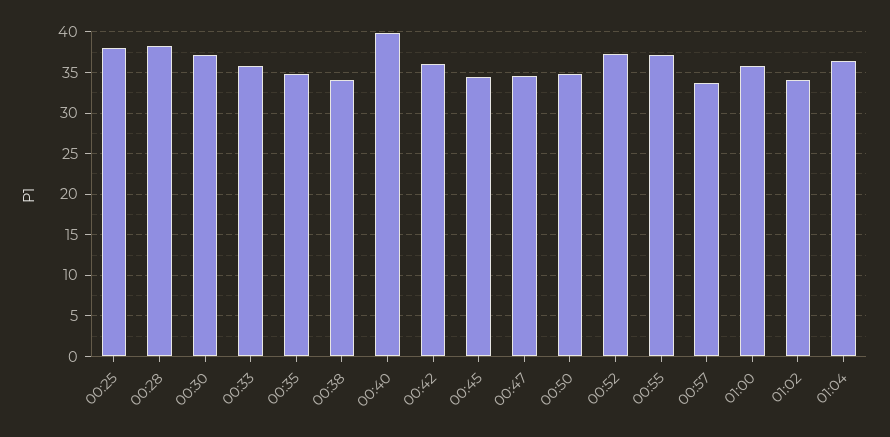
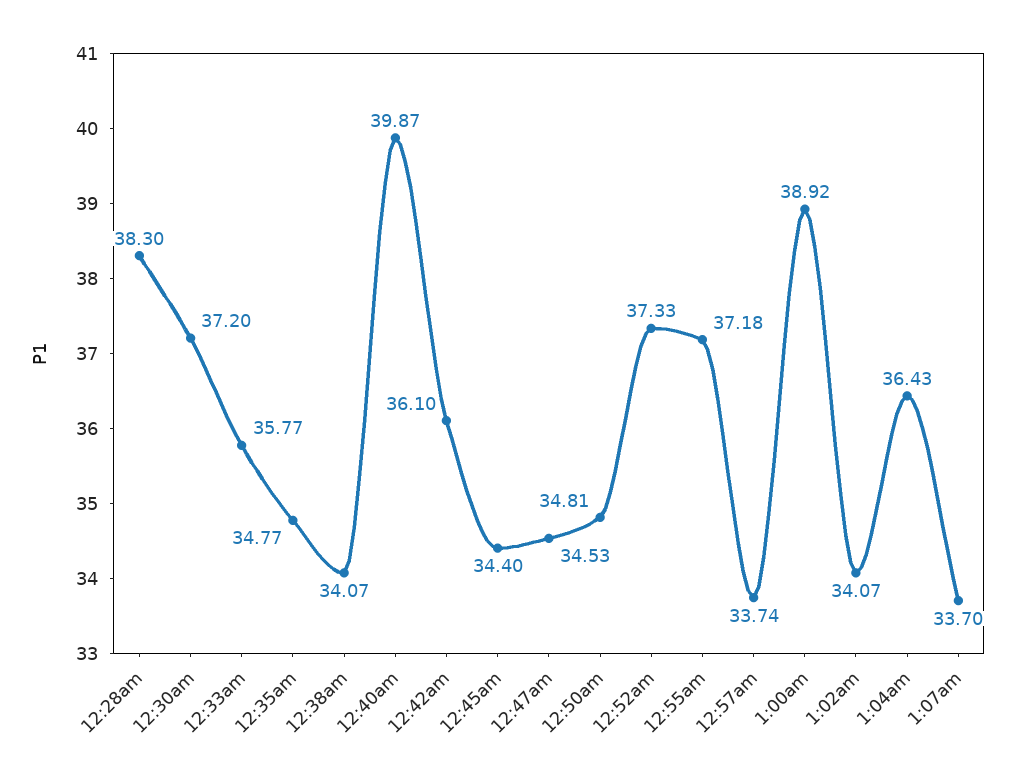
00:25: 38 -> none
01:00: 36 -> 38.92
1:07am: none -> 33.7

